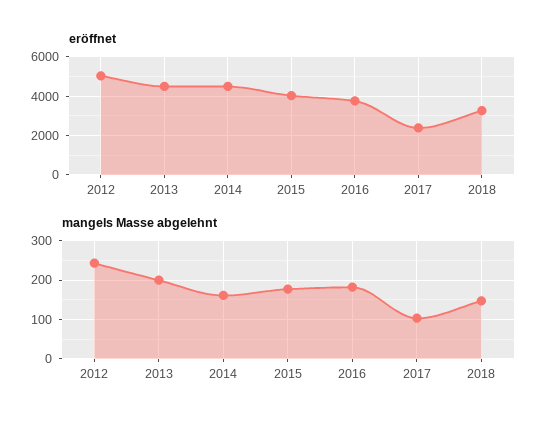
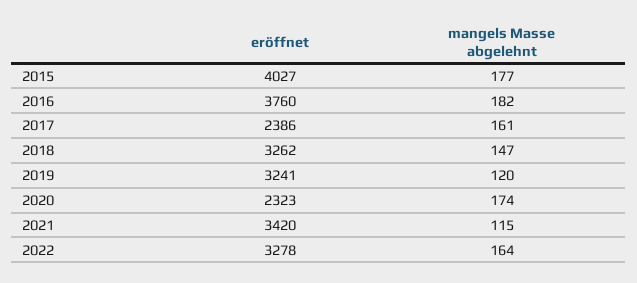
eröffnet, 2012: 5000 -> none
eröffnet, 2013: 4500 -> none
eröffnet, 2014: 4500 -> none
mangels Masse abgelehnt, 2012: 240 -> none
mangels Masse abgelehnt, 2013: 200 -> none
mangels Masse abgelehnt, 2014: 160 -> none
mangels Masse abgelehnt, 2017: 100 -> 161
eröffnet, 2019: none -> 3241
mangels Masse abgelehnt, 2019: none -> 120
eröffnet, 2020: none -> 2323
mangels Masse abgelehnt, 2020: none -> 174
eröffnet, 2021: none -> 3420
mangels Masse abgelehnt, 2021: none -> 115
eröffnet, 2022: none -> 3278
mangels Masse abgelehnt, 2022: none -> 164

